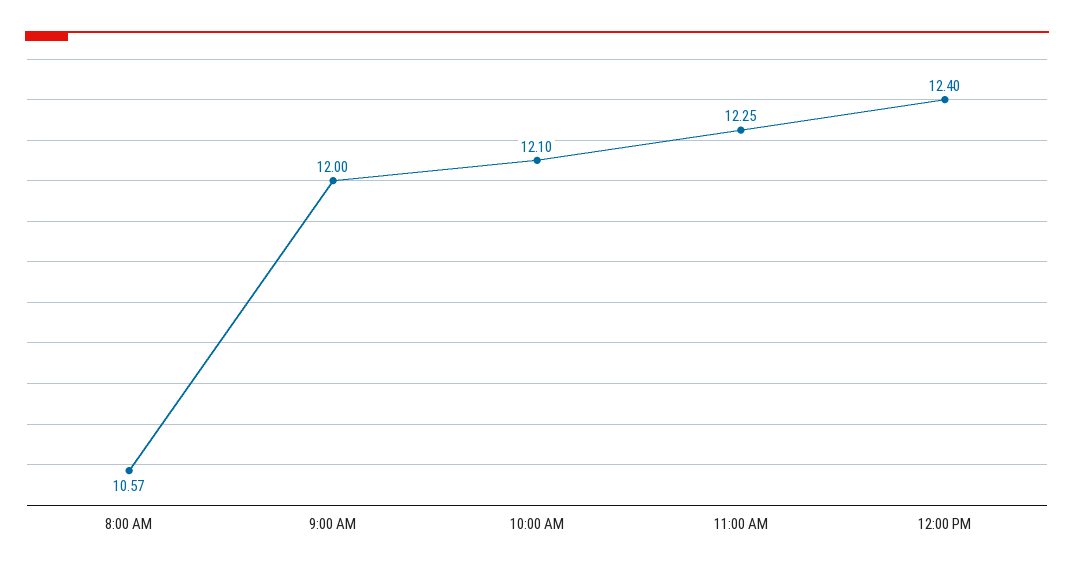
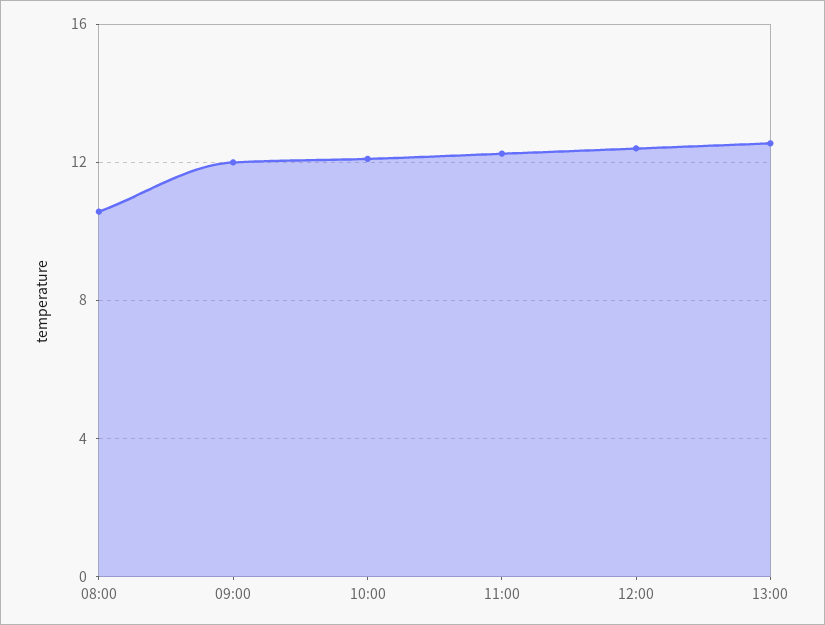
13:00: none -> 12.5

